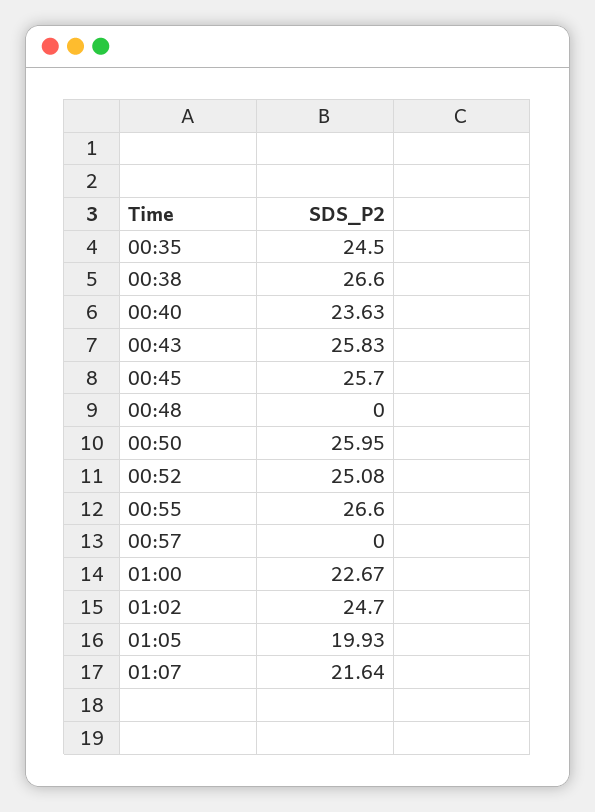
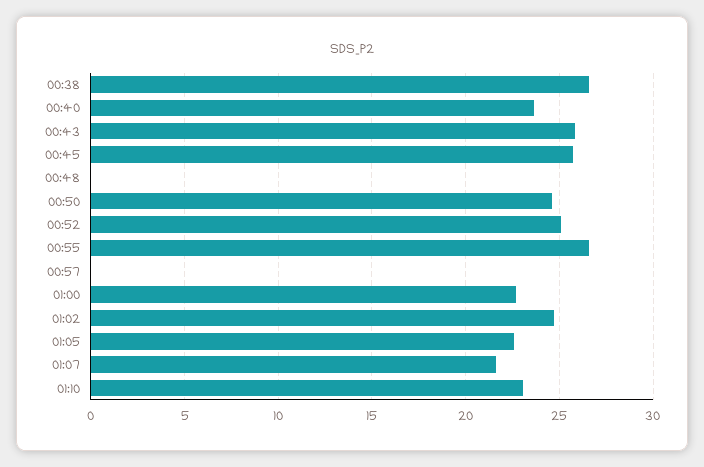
00:35: 24.5 -> none
00:50: 25.95 -> 24.5
01:05: 19.93 -> 22.5
01:10: none -> 23

